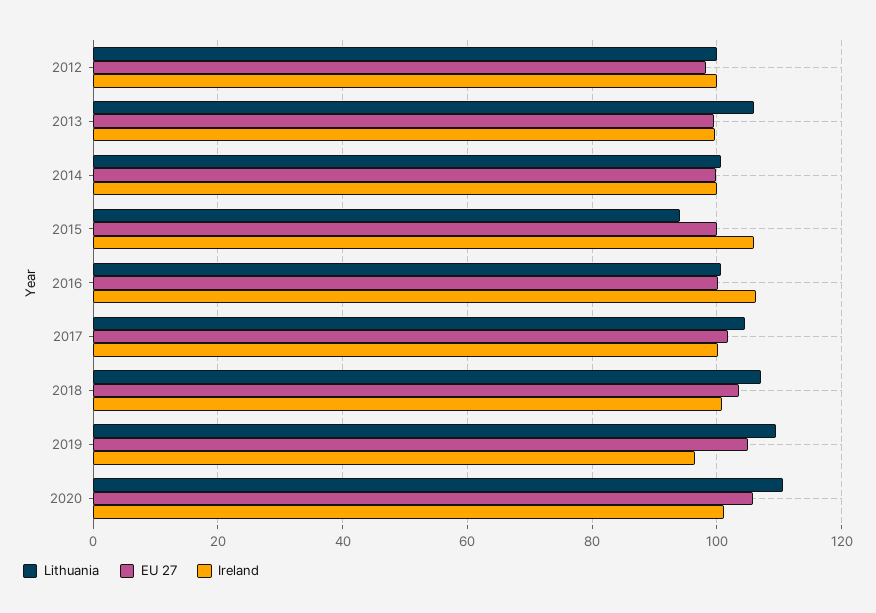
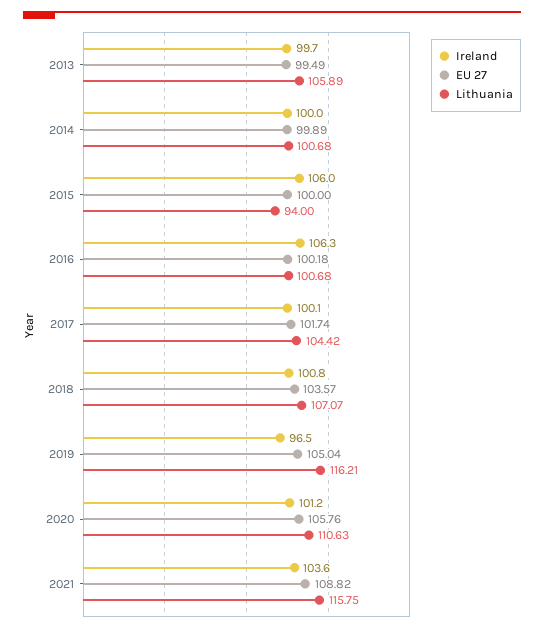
Lithuania, 2012: 100 -> none
EU 27, 2012: 98 -> none
Ireland, 2012: 100 -> none
Lithuania, 2019: 110 -> 116.21
Ireland, 2021: none -> 103.6
EU 27, 2021: none -> 108.82
Lithuania, 2021: none -> 115.75

